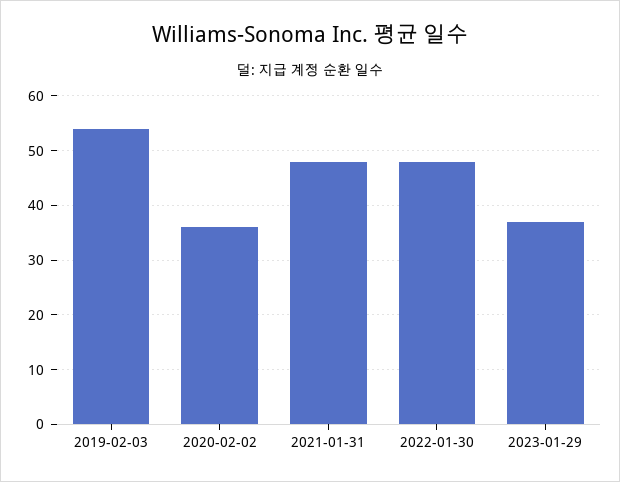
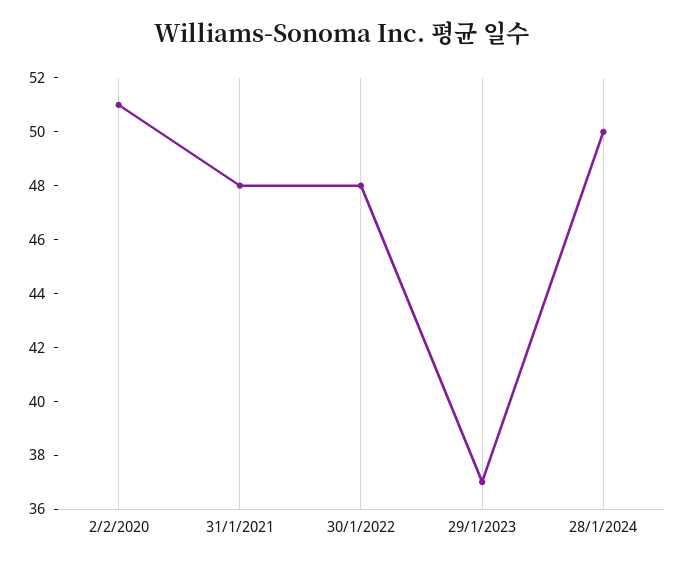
2019-02-03: 55 -> none
2020-02-02: 35 -> 51
28/1/2024: none -> 50

